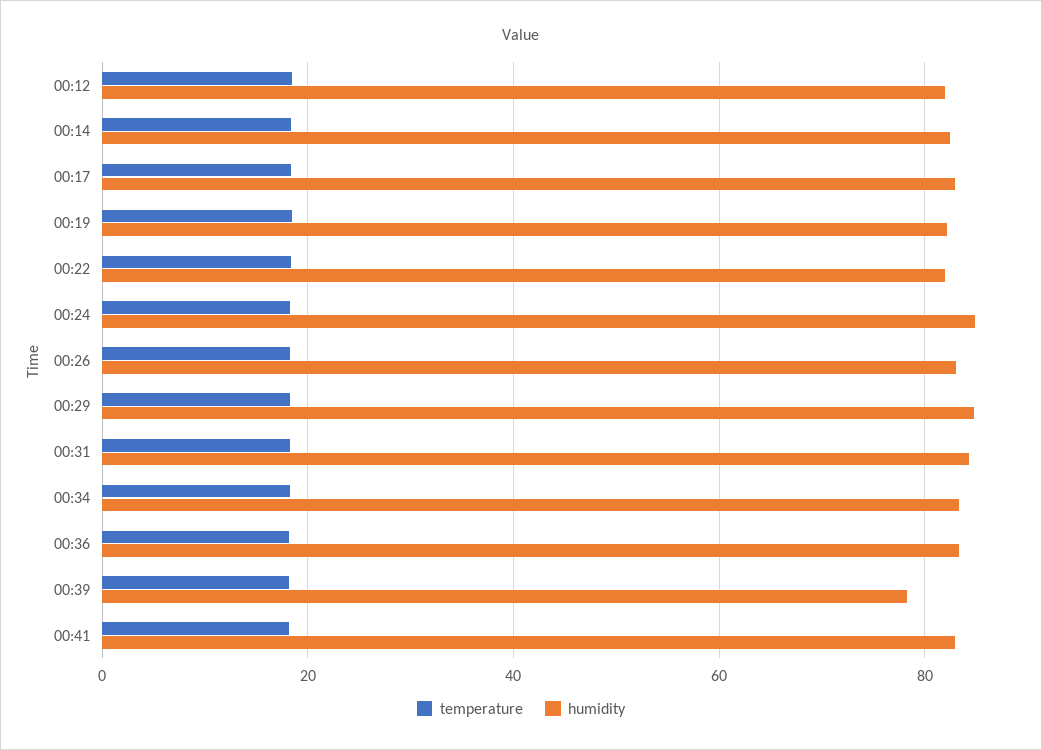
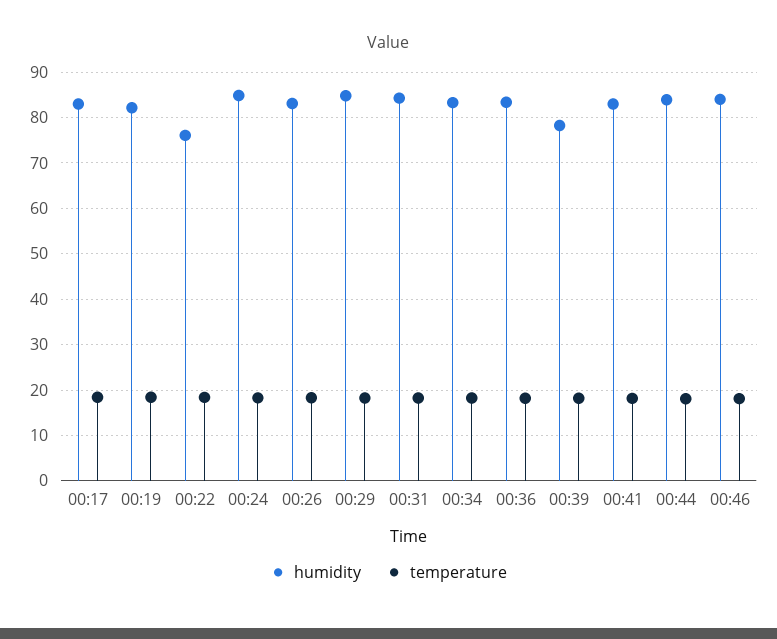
temperature, 00:12: 18 -> none
humidity, 00:12: 82 -> none
temperature, 00:14: 18 -> none
humidity, 00:14: 82 -> none
humidity, 00:22: 82 -> 76
humidity, 00:44: none -> 84
temperature, 00:44: none -> 18
humidity, 00:46: none -> 84
temperature, 00:46: none -> 18

